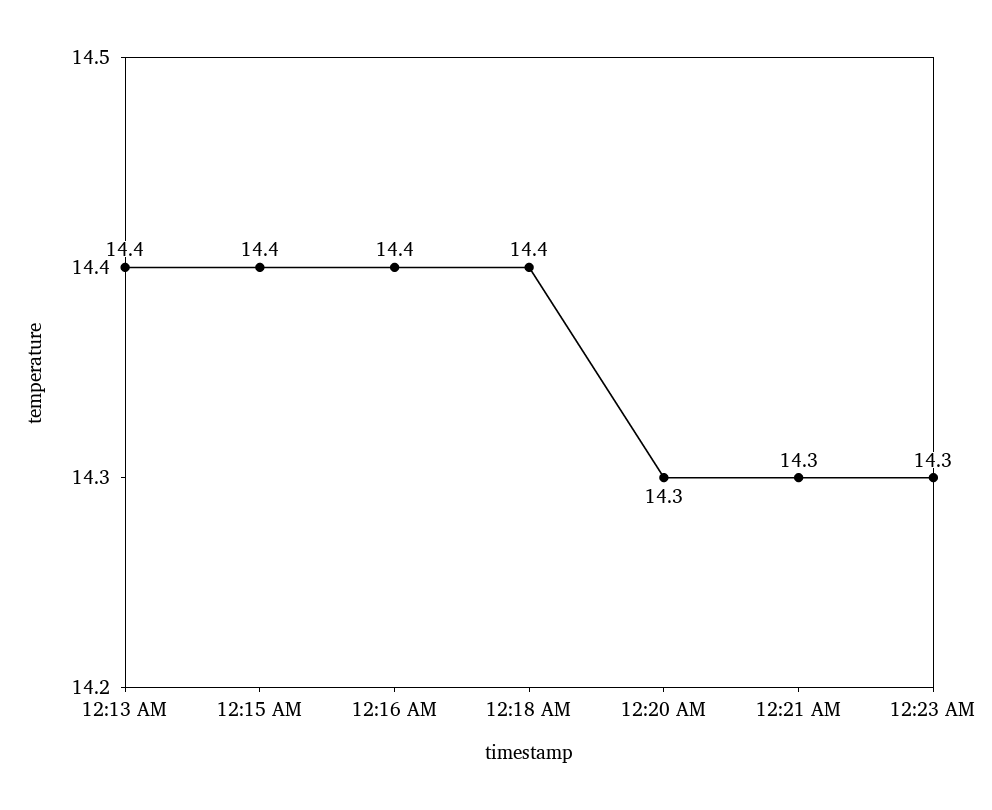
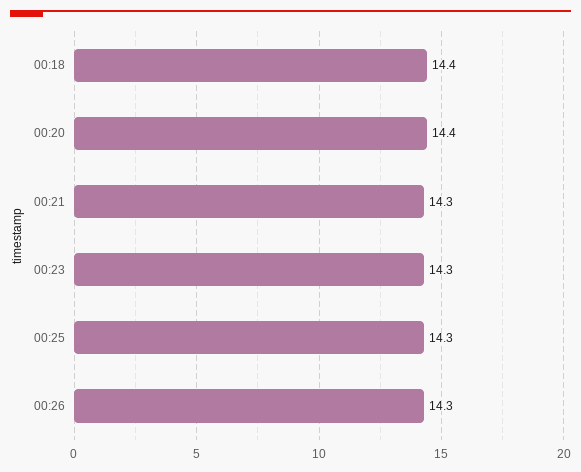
12:13 AM: 14.4 -> none
12:15 AM: 14.4 -> none
12:16 AM: 14.4 -> none
12:20 AM: 14.3 -> 14.4
00:25: none -> 14.3
00:26: none -> 14.3

